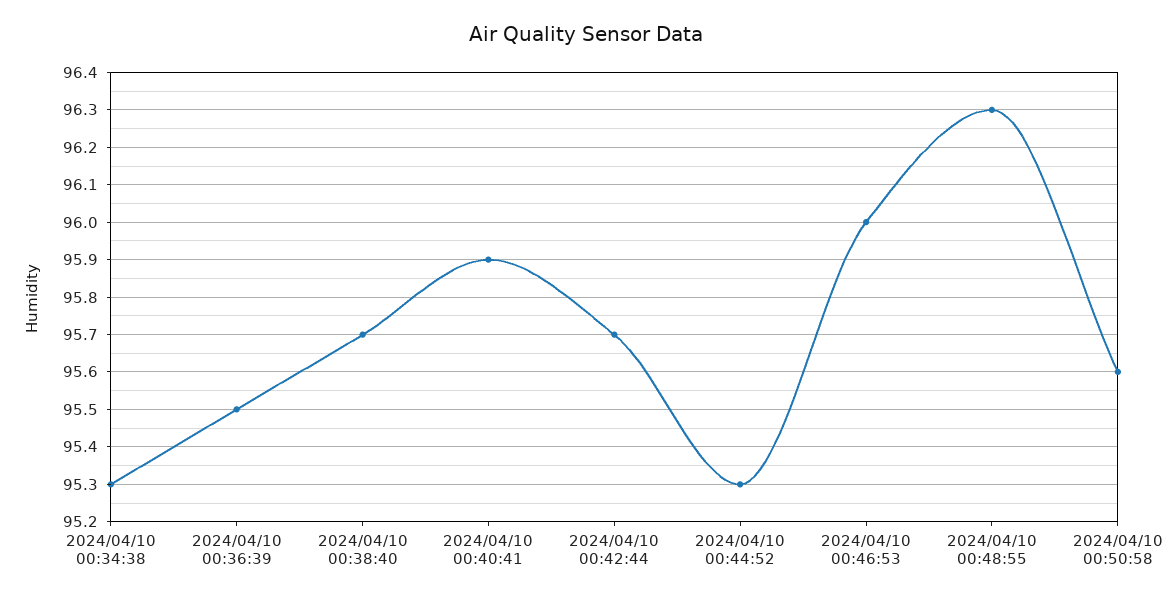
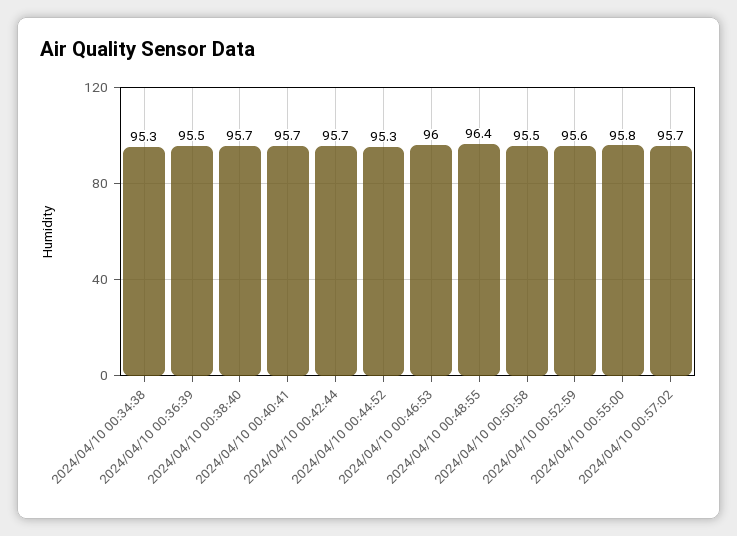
2024/04/10 00:40:41: 95.9 -> 95.7
2024/04/10 00:48:55: 96.3 -> 96.4
2024/04/10 00:50:58: 95.6 -> 95.5
2024/04/10 00:52:59: none -> 95.6
2024/04/10 00:55:00: none -> 95.8
2024/04/10 00:57:02: none -> 95.7

